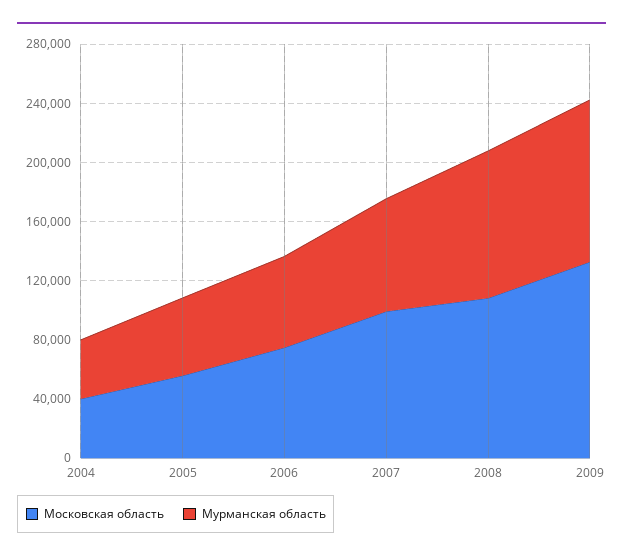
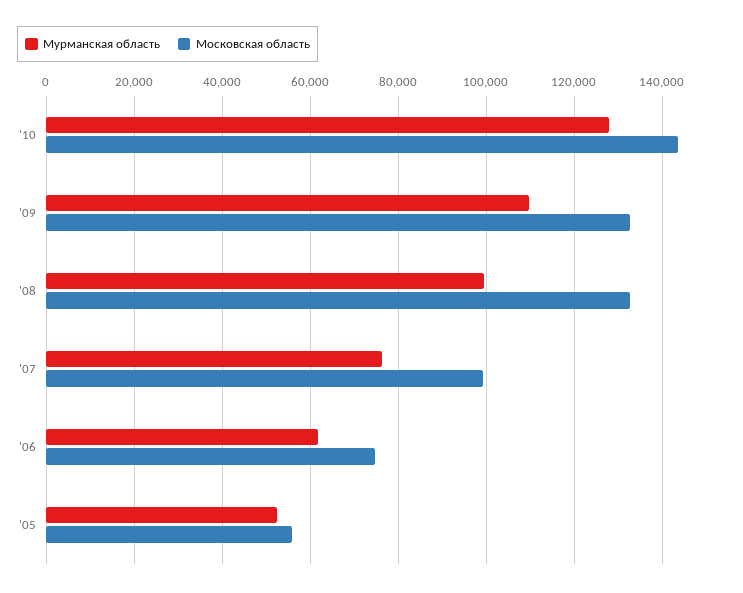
Московская область, 2004: 40000 -> none
Мурманская область, 2004: 40000 -> none
Московская область, 2008: 110000 -> 132000
Мурманская область, '10: none -> 128000
Московская область, '10: none -> 144000

